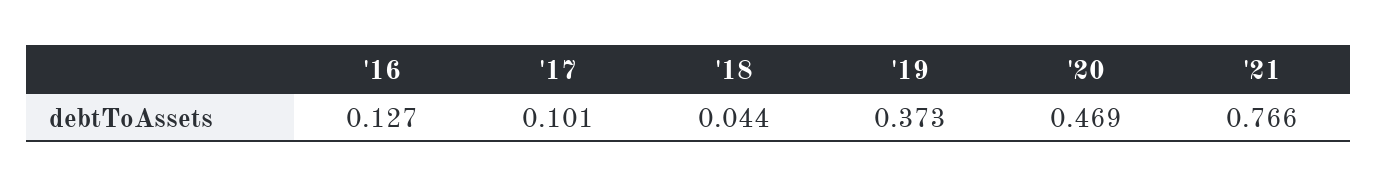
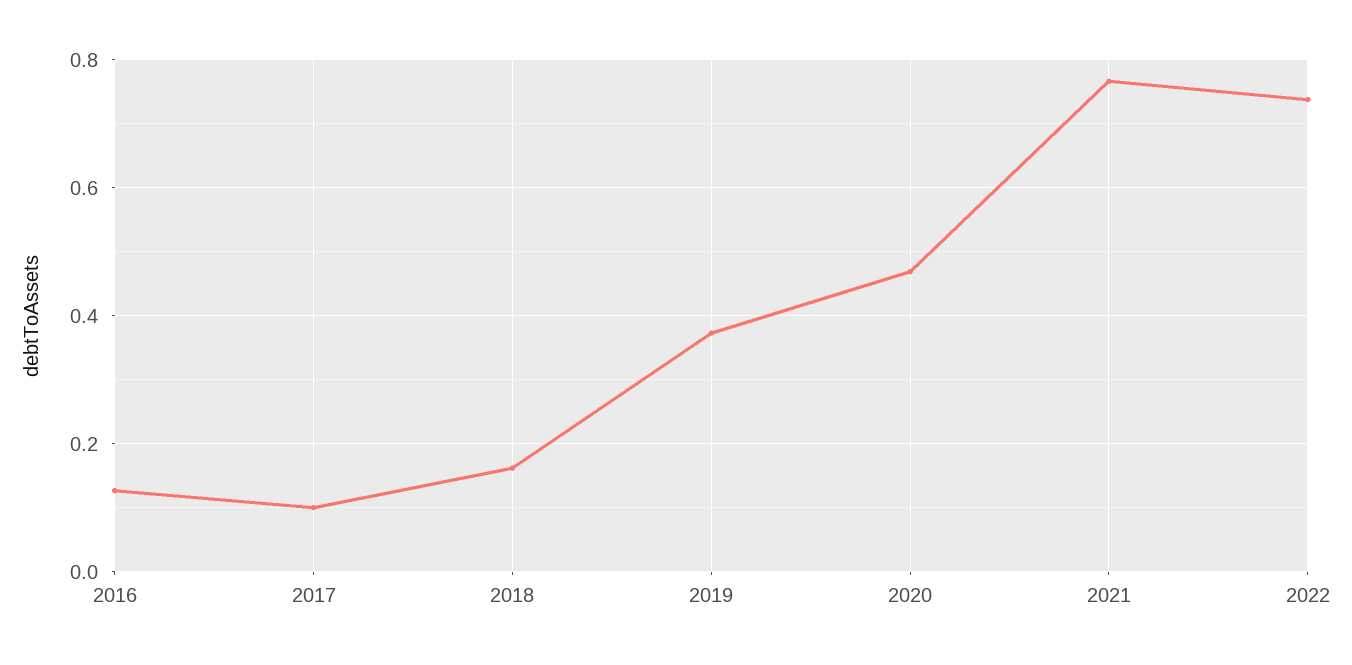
'18: 0.044 -> 0.16
2022: none -> 0.74

